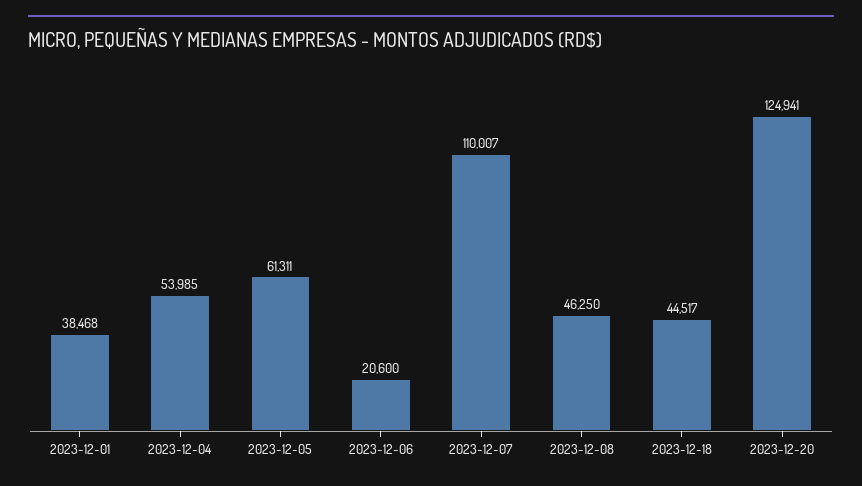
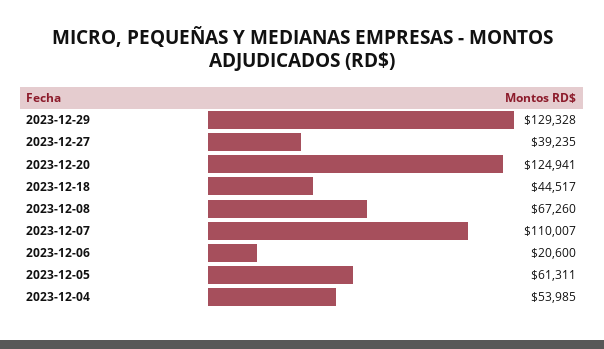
2023-12-01: 38468 -> none
2023-12-08: 46250 -> 67260
2023-12-29: none -> 129328
2023-12-27: none -> 39235

